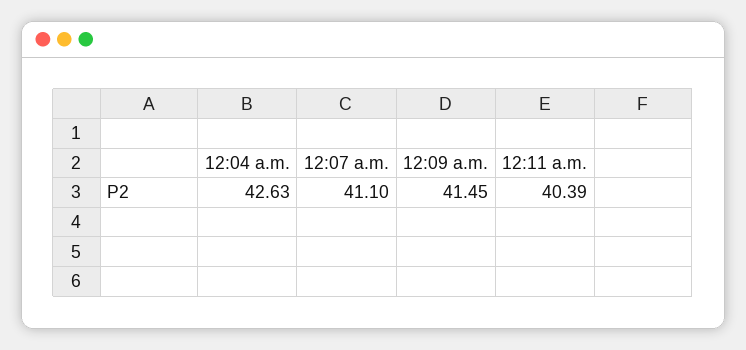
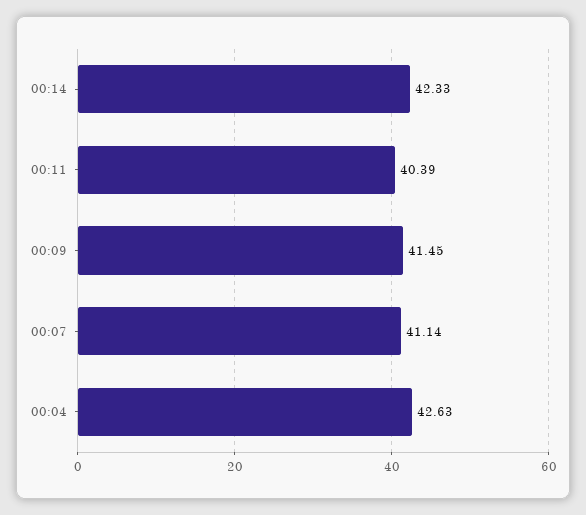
12:07 a.m.: 41.1 -> 41.14
00:14: none -> 42.33

